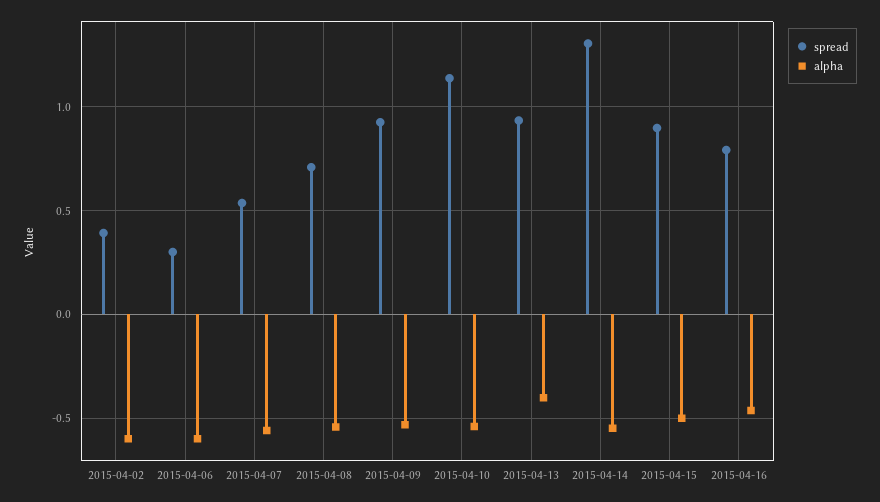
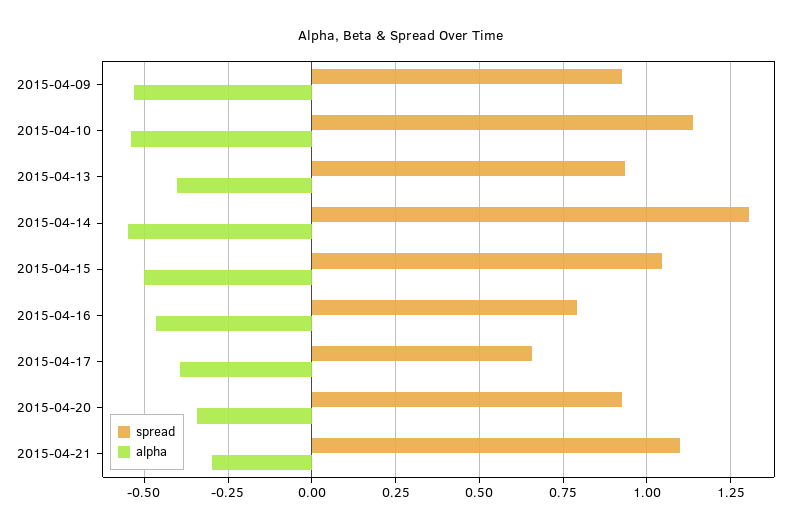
spread, 2015-04-02: 0.4 -> none
alpha, 2015-04-02: -0.6 -> none
spread, 2015-04-06: 0.3 -> none
alpha, 2015-04-06: -0.6 -> none
spread, 2015-04-07: 0.55 -> none
alpha, 2015-04-07: -0.55 -> none
spread, 2015-04-08: 0.7 -> none
alpha, 2015-04-08: -0.55 -> none
spread, 2015-04-15: 0.9 -> 1.05
spread, 2015-04-17: none -> 0.65
alpha, 2015-04-17: none -> -0.4
spread, 2015-04-20: none -> 0.925
alpha, 2015-04-20: none -> -0.35
spread, 2015-04-21: none -> 1.1
alpha, 2015-04-21: none -> -0.3

